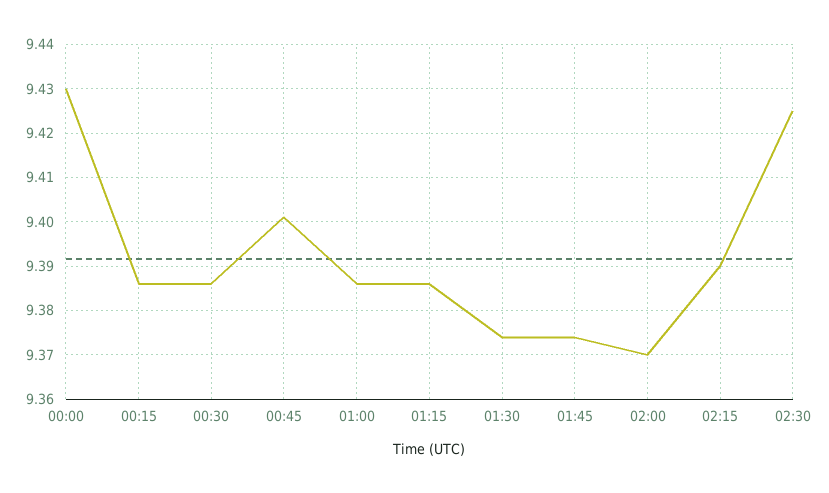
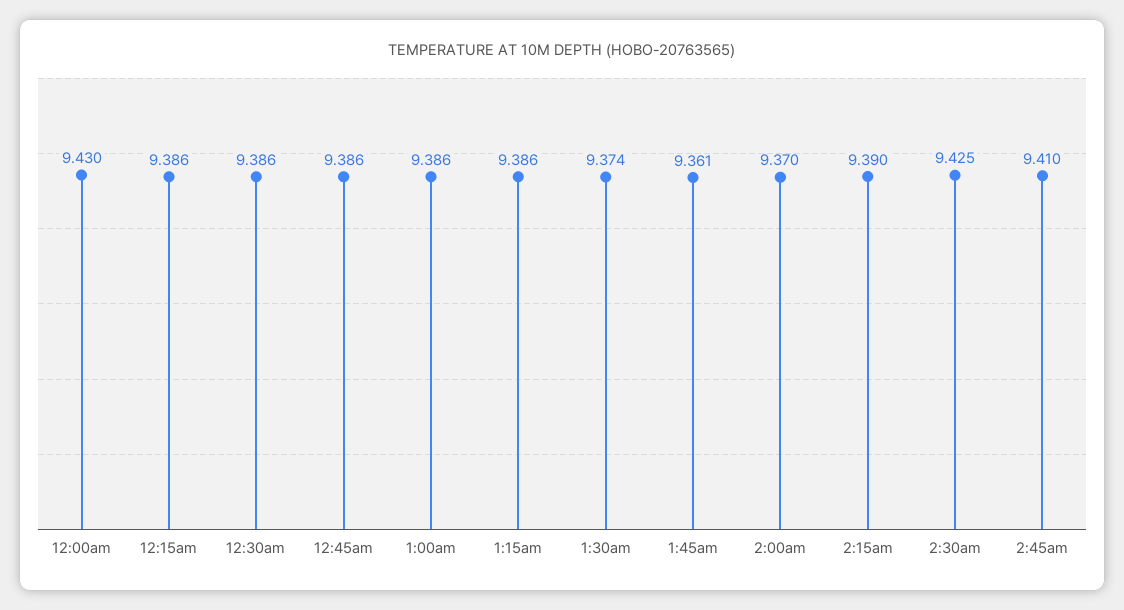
00:45: 9.4 -> 9.386
01:45: 9.375 -> 9.361
2:45am: none -> 9.41

